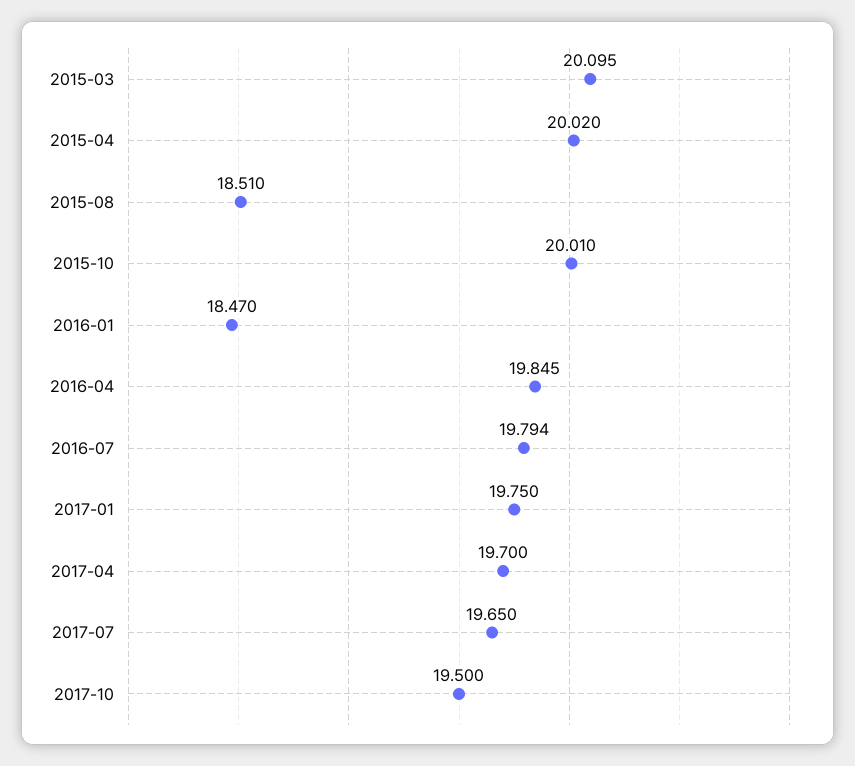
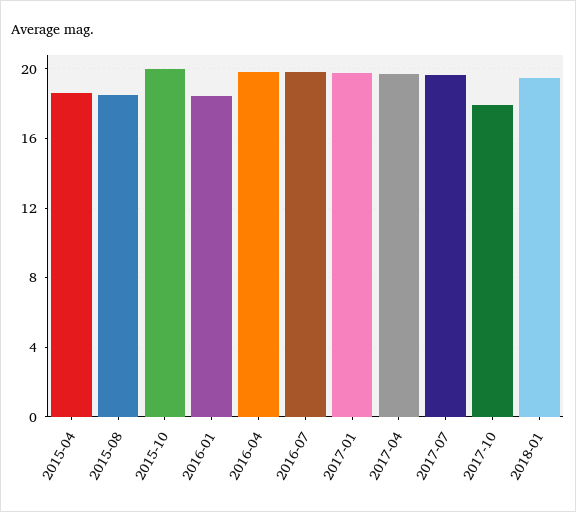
2015-03: 20.095 -> none
2015-04: 20.02 -> 18.5
2017-10: 19.5 -> 18
2018-01: none -> 19.5

